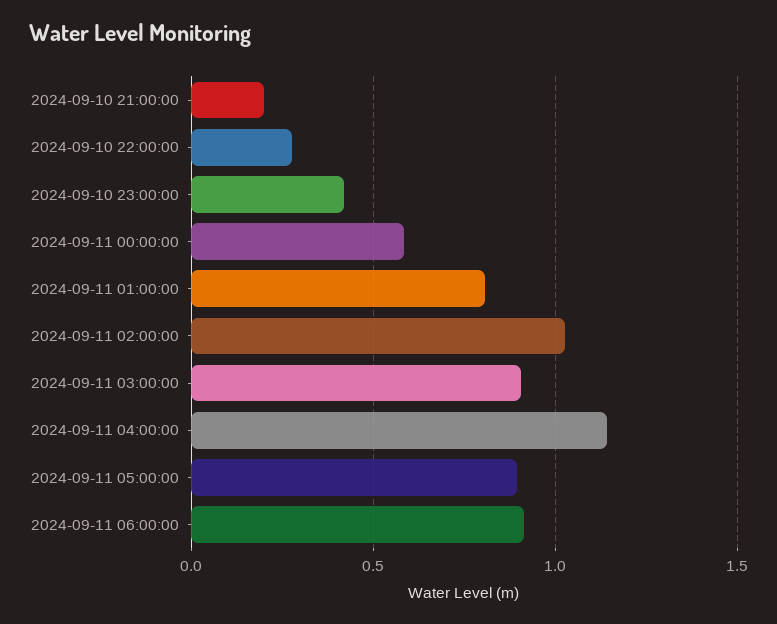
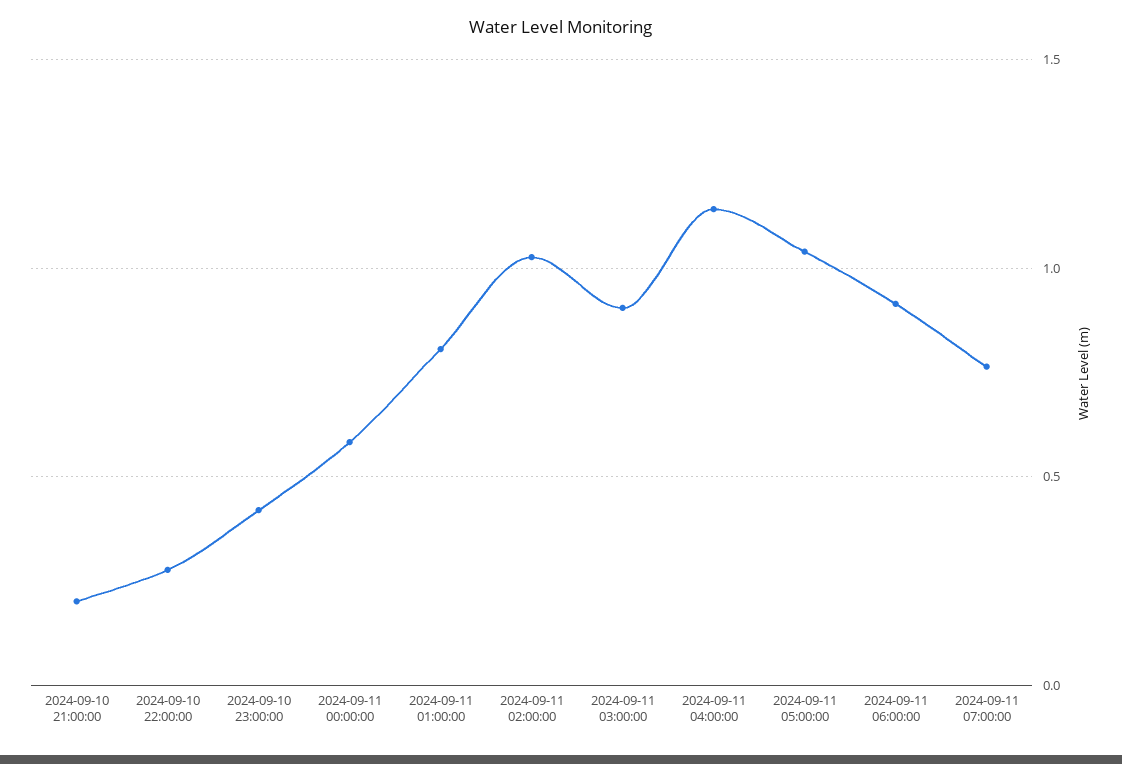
2024-09-11 05:00:00: 0.9 -> 1.05
2024-09-11 07:00:00: none -> 0.75

